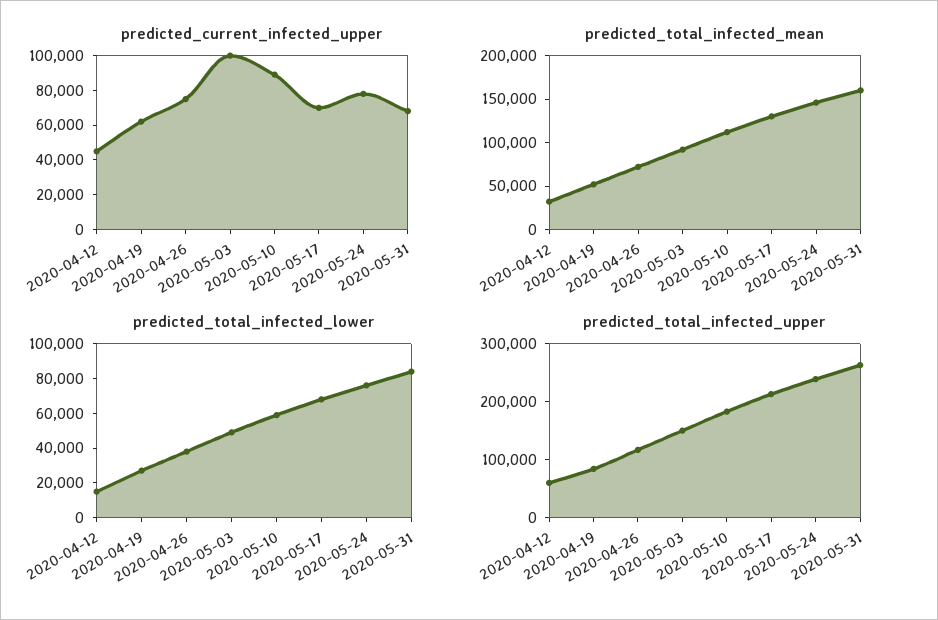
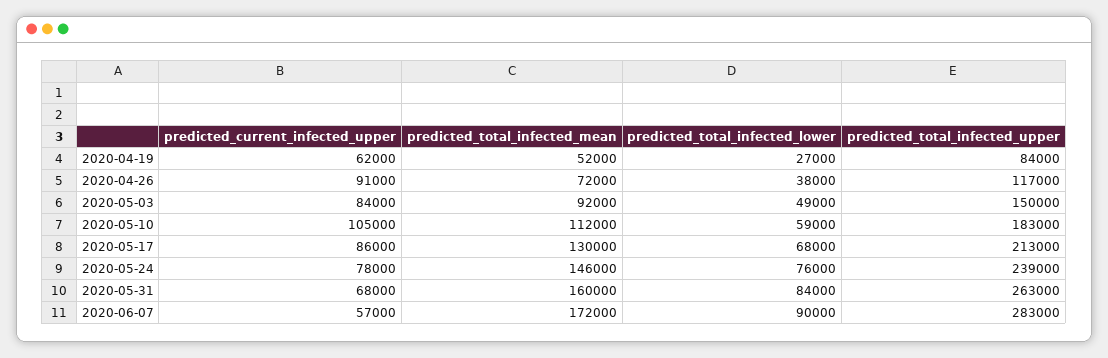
predicted_current_infected_upper, 2020-04-12: 45000 -> none
predicted_current_infected_upper, 2020-04-26: 75000 -> 91000
predicted_current_infected_upper, 2020-05-03: 100000 -> 84000
predicted_current_infected_upper, 2020-05-10: 90000 -> 105000
predicted_current_infected_upper, 2020-05-17: 70000 -> 86000
predicted_total_infected_mean, 2020-04-12: 30000 -> none
predicted_total_infected_lower, 2020-04-12: 15000 -> none
predicted_total_infected_upper, 2020-04-12: 60000 -> none
predicted_current_infected_upper, 2020-06-07: none -> 57000
predicted_total_infected_mean, 2020-06-07: none -> 172000
predicted_total_infected_lower, 2020-06-07: none -> 90000
predicted_total_infected_upper, 2020-06-07: none -> 283000

